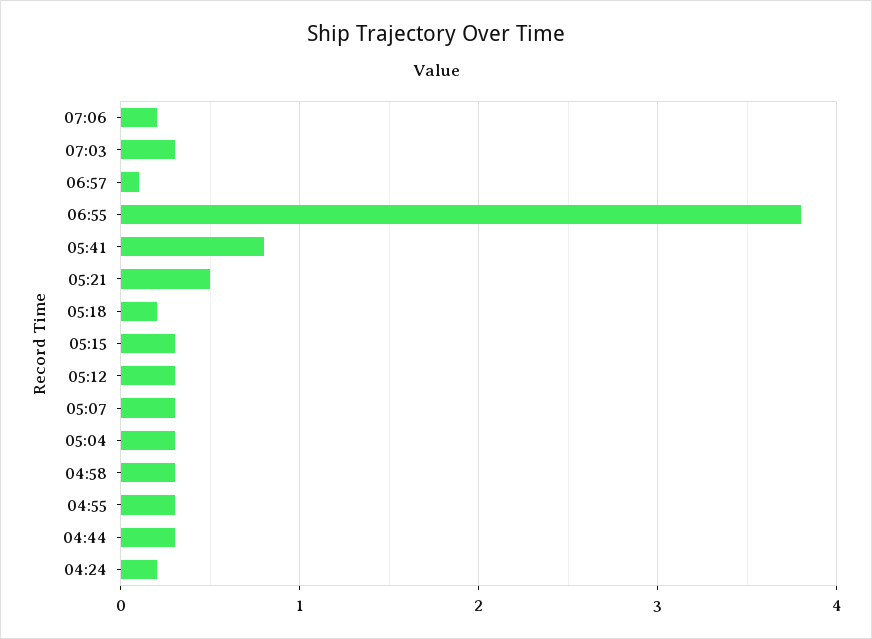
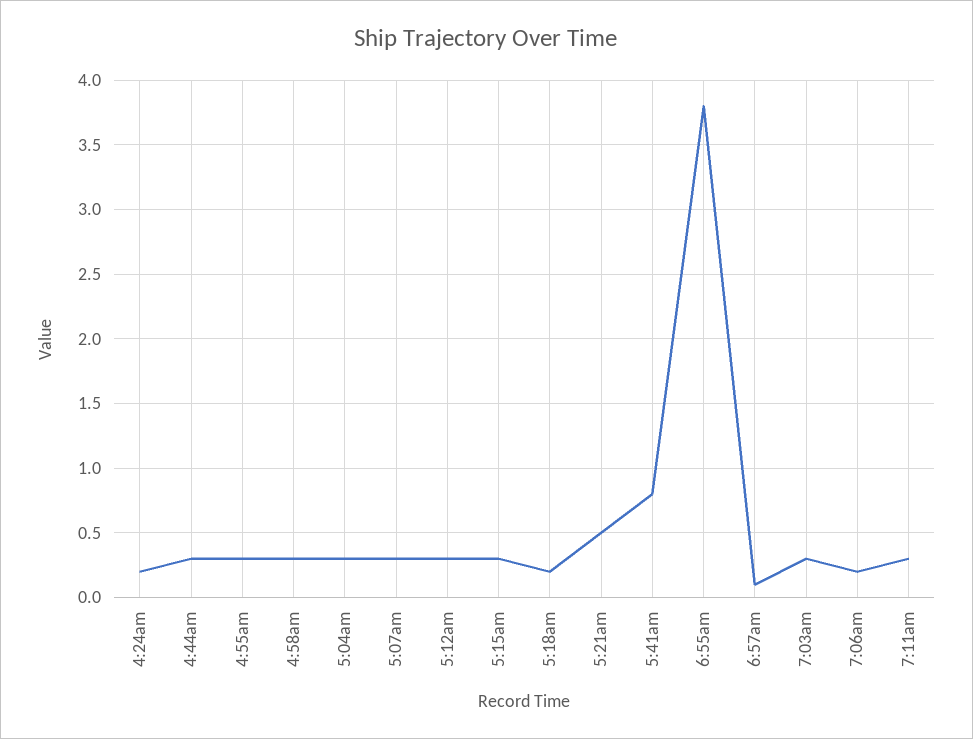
7:11am: none -> 0.3

